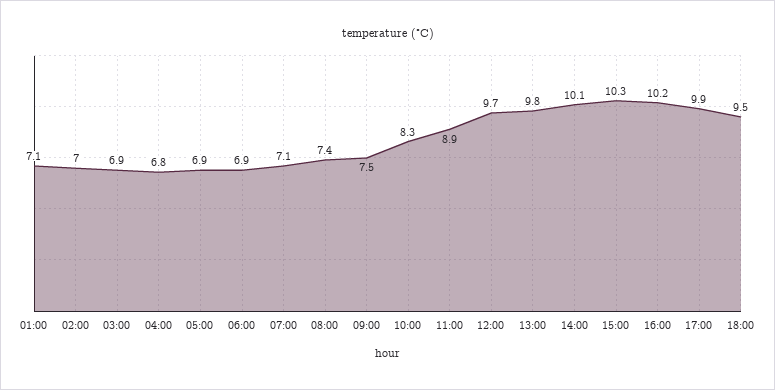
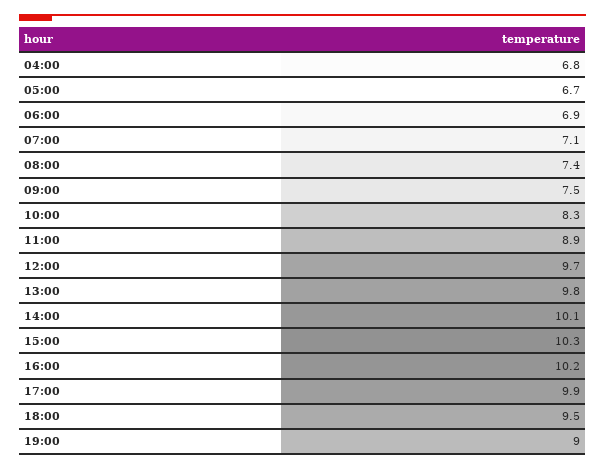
01:00: 7.1 -> none
02:00: 7 -> none
03:00: 6.9 -> none
05:00: 6.9 -> 6.7
19:00: none -> 9

